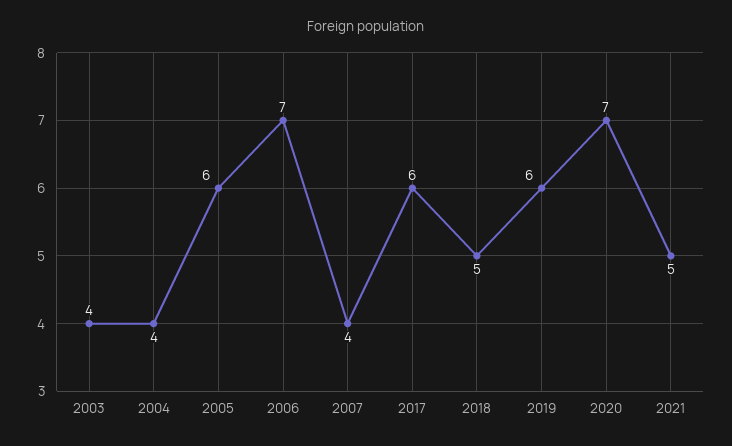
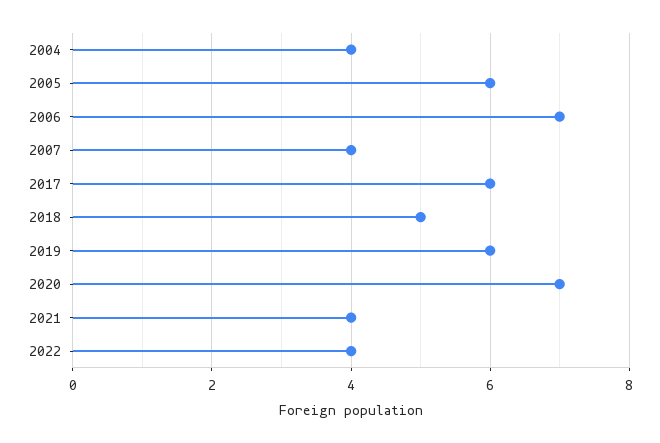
2003: 4 -> none
2021: 5 -> 4
2022: none -> 4

